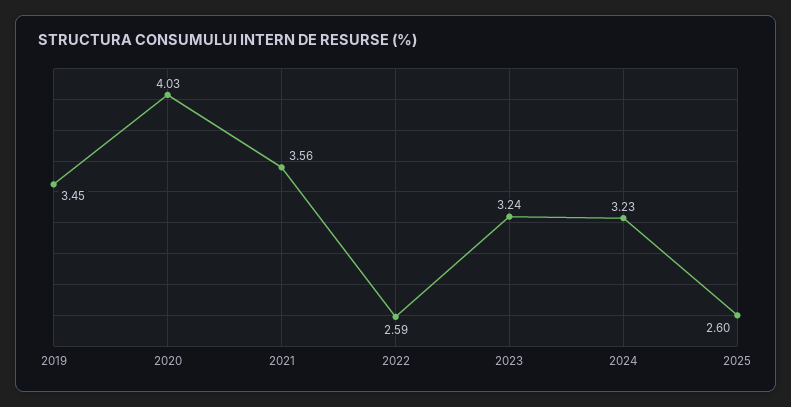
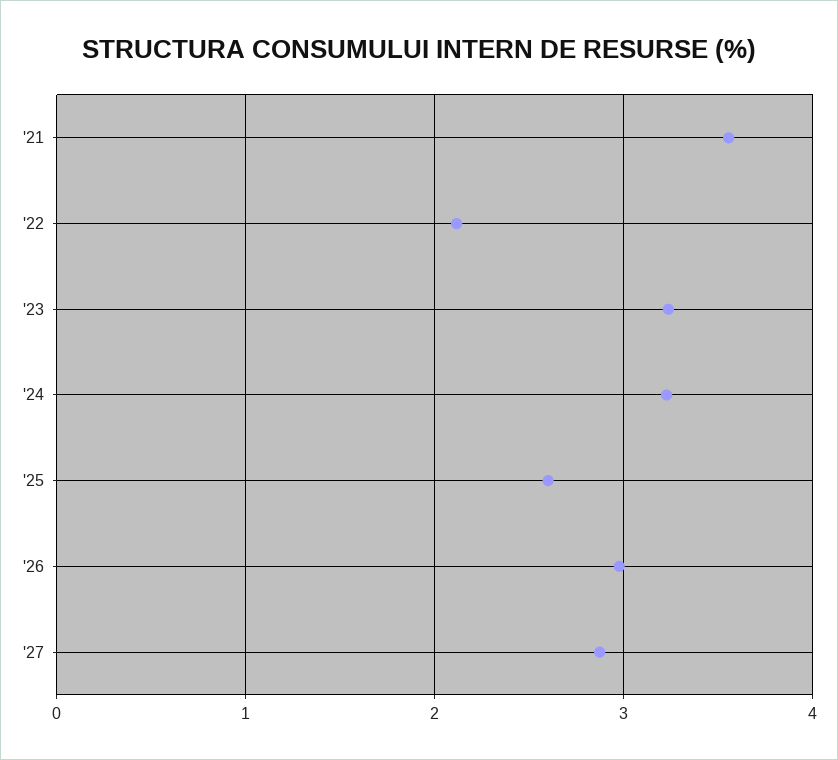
2019: 3.45 -> none
2020: 4.03 -> none
2022: 2.59 -> 2.1
'26: none -> 3
'27: none -> 2.9

